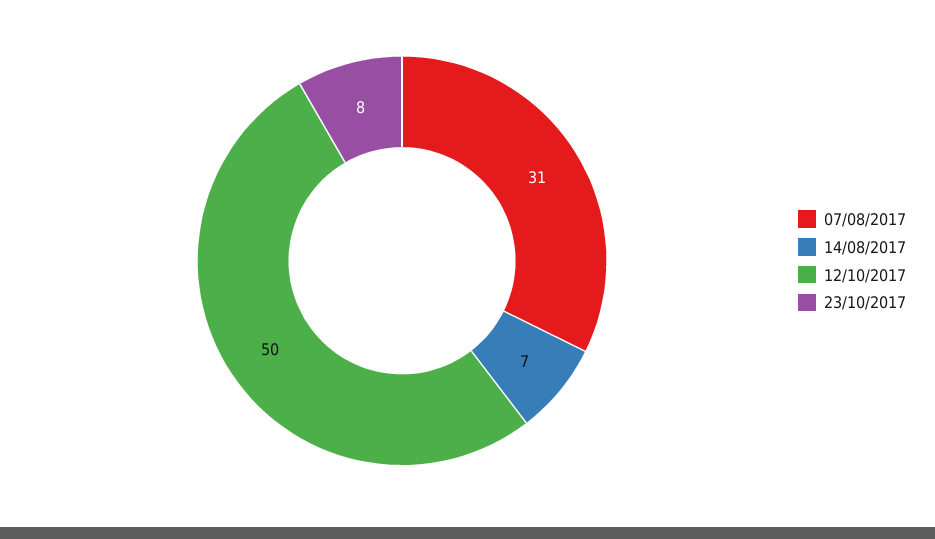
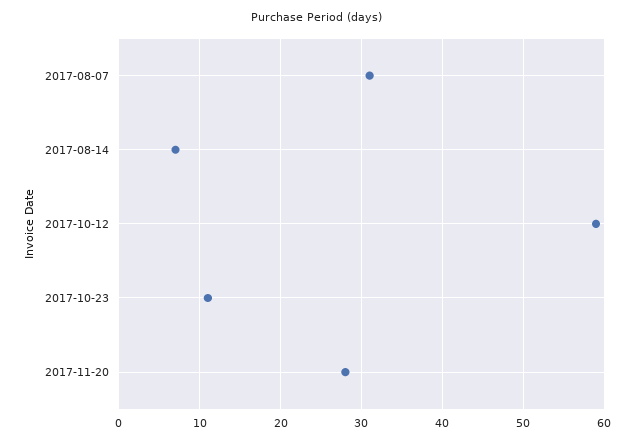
12/10/2017: 50 -> 59
23/10/2017: 8 -> 11
2017-11-20: none -> 28

